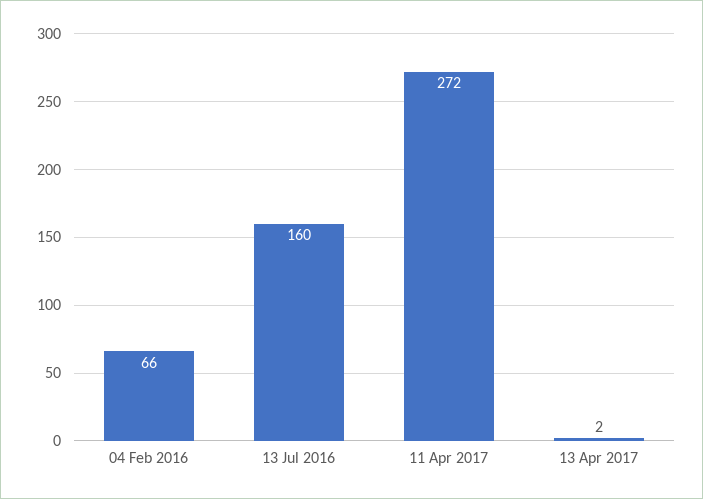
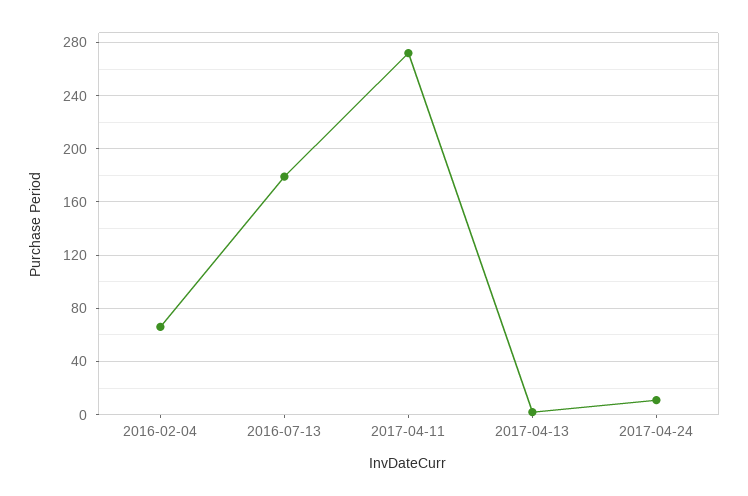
13 Jul 2016: 160 -> 180
2017-04-24: none -> 10

